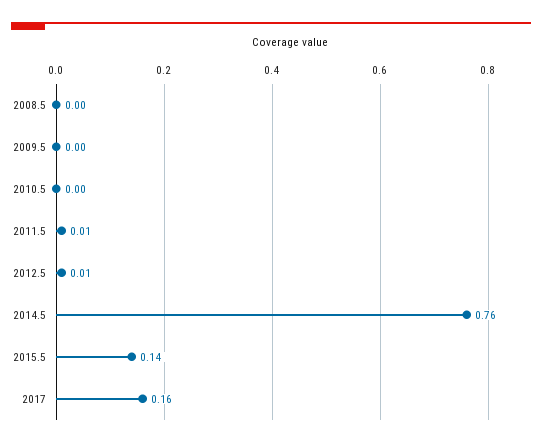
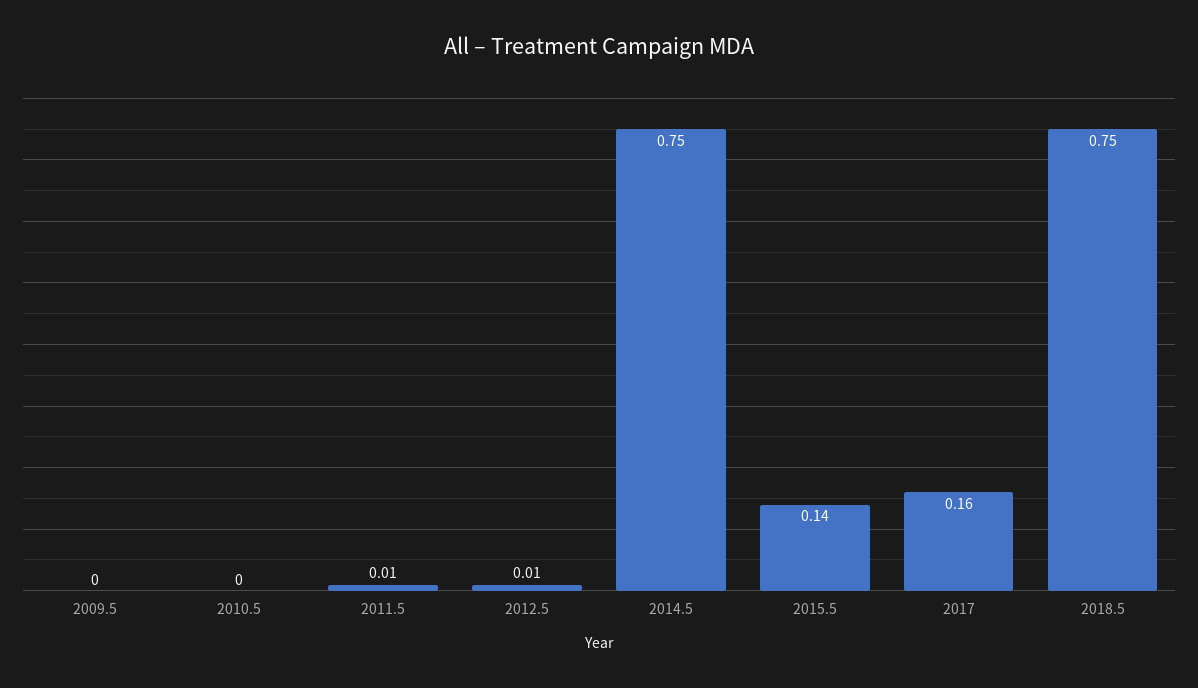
2008.5: 0 -> none
2014.5: 0.76 -> 0.75
2018.5: none -> 0.75

